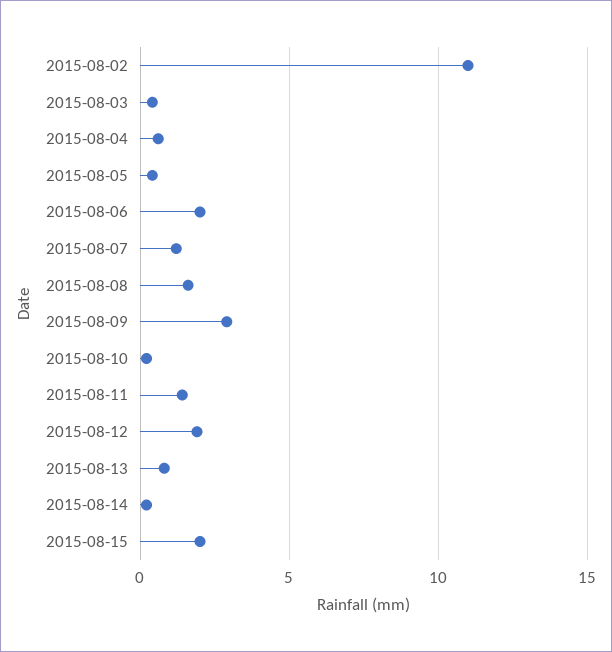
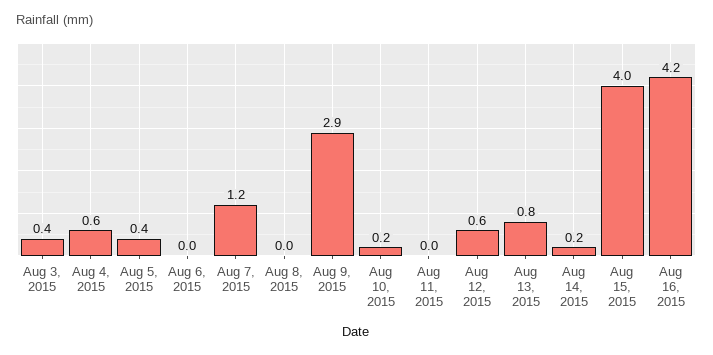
2015-08-02: 11 -> none
2015-08-06: 2 -> 0
2015-08-08: 1.5 -> 0
2015-08-11: 1.5 -> 0
2015-08-12: 2 -> 0.6
2015-08-15: 2 -> 4
Aug 16, 2015: none -> 4.2

